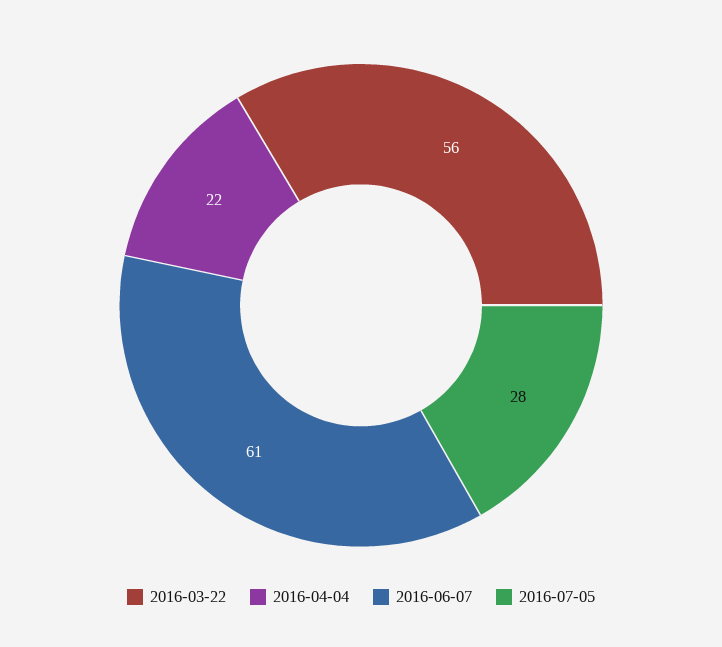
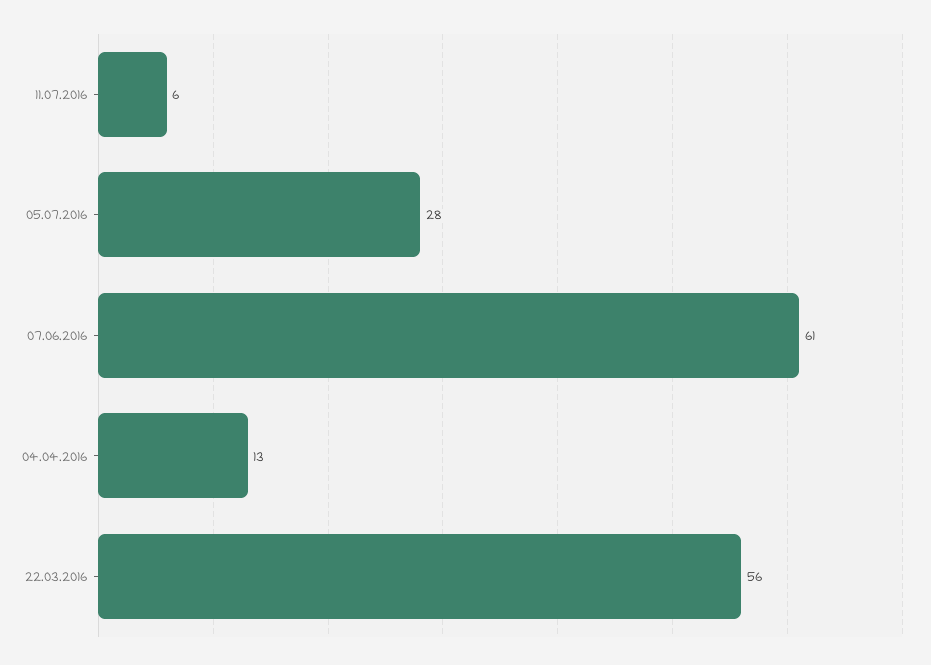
2016-04-04: 22 -> 13
11.07.2016: none -> 6

